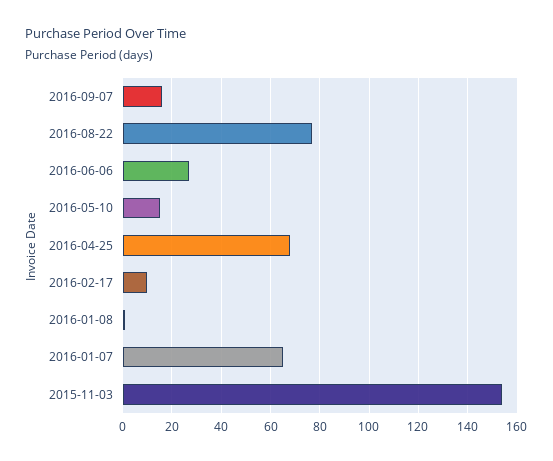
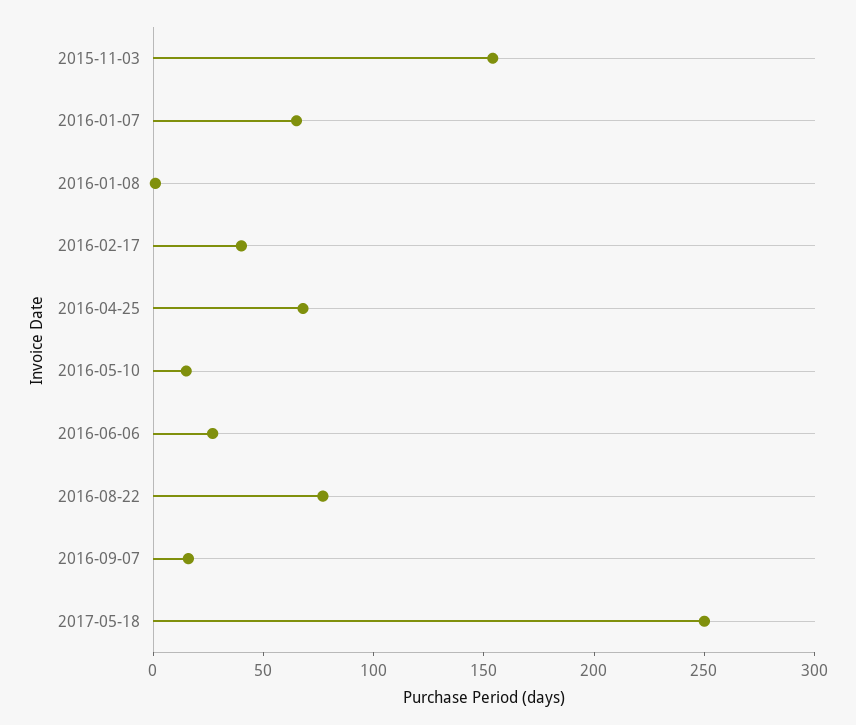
2016-02-17: 10 -> 40
2017-05-18: none -> 250

